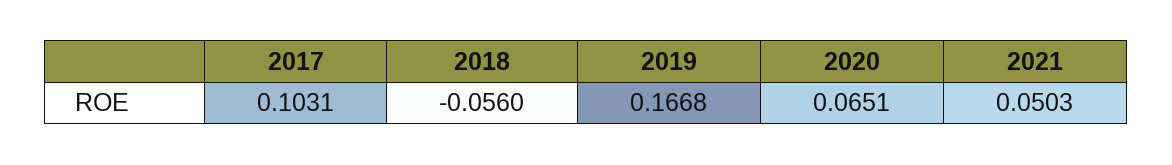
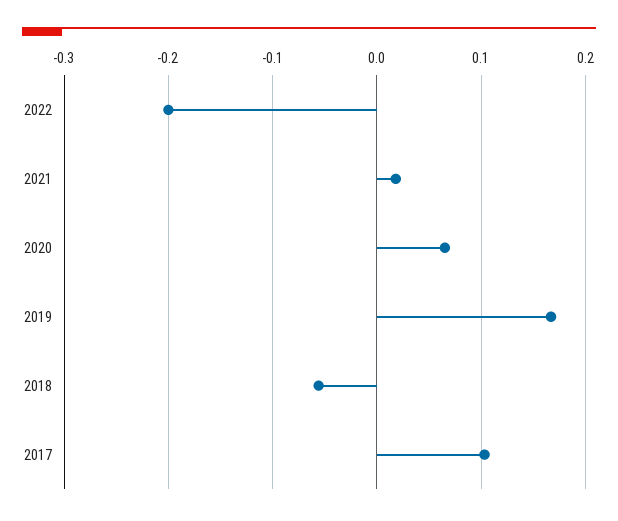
2021: 0.0503 -> 0.02
2022: none -> -0.2

